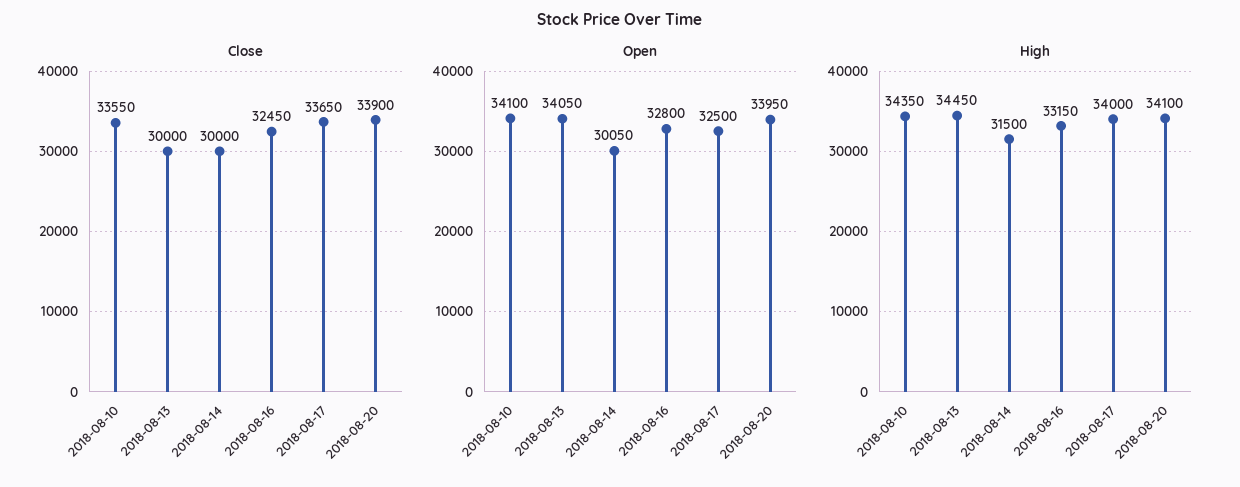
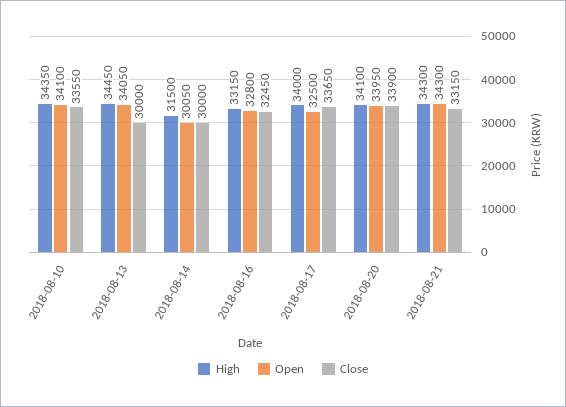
High, 2018-08-21: none -> 34300
Open, 2018-08-21: none -> 34300
Close, 2018-08-21: none -> 33150

